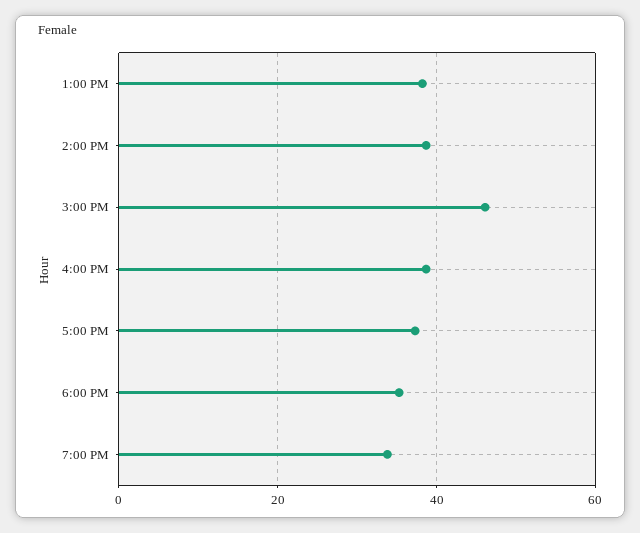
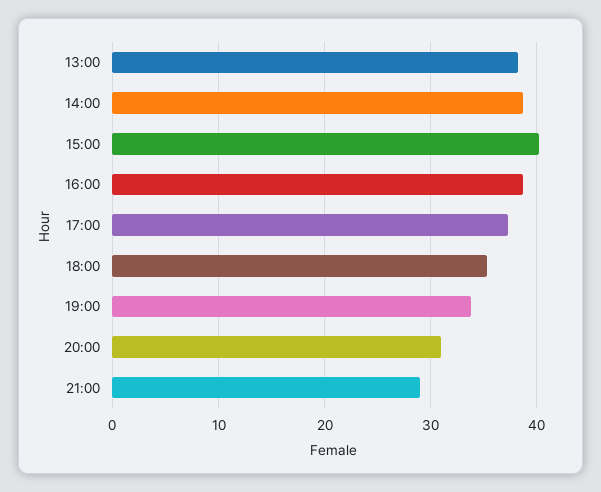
3:00 PM: 46 -> 40
20:00: none -> 31
21:00: none -> 29

